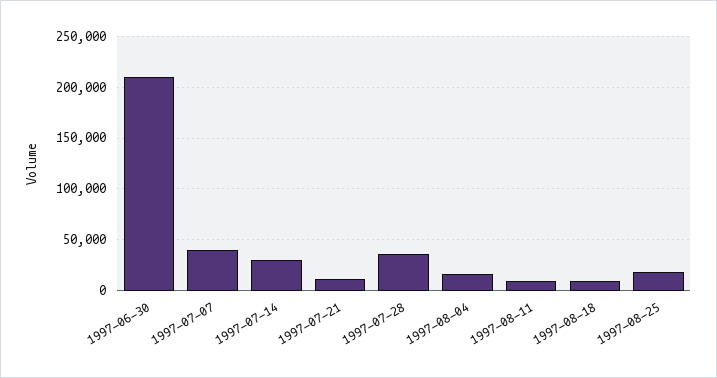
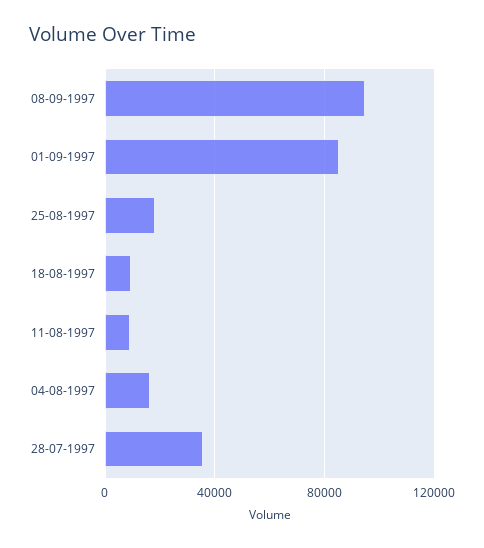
1997-06-30: 210000 -> none
1997-07-07: 40000 -> none
1997-07-14: 30000 -> none
1997-07-21: 10000 -> none
08-09-1997: none -> 95000
01-09-1997: none -> 85000

